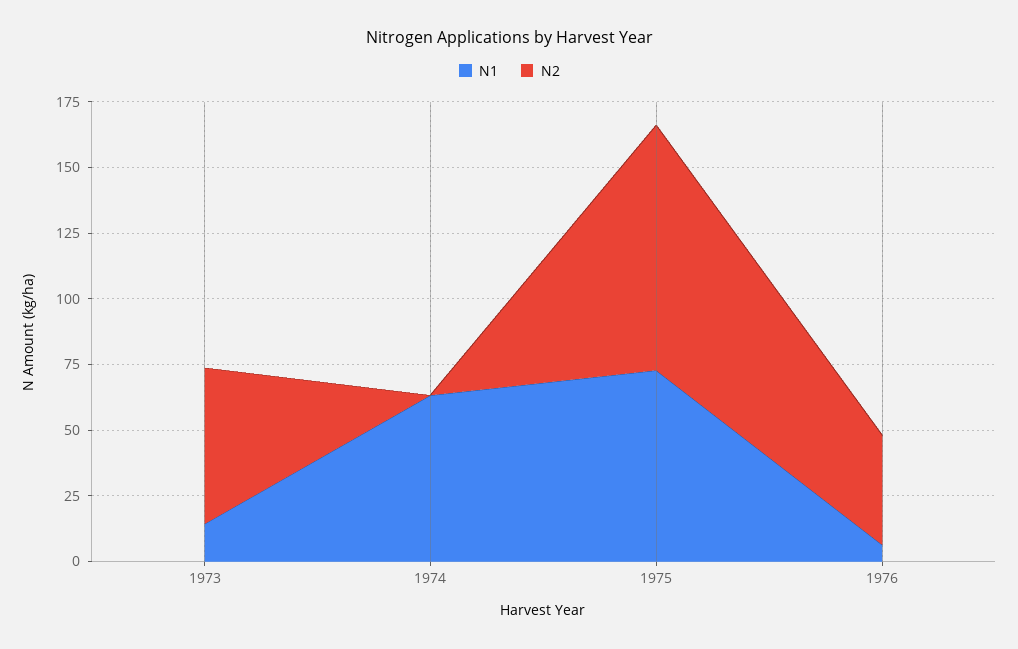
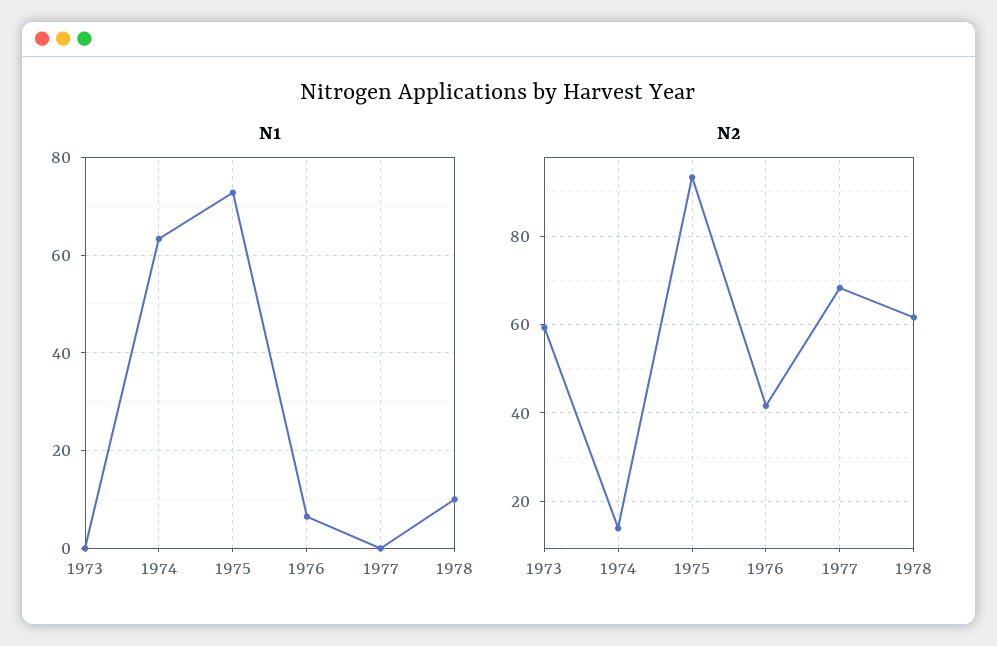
N1, 1973: 15 -> 0
N2, 1974: 0 -> 14
N1, 1977: none -> 0
N1, 1978: none -> 10
N2, 1977: none -> 68
N2, 1978: none -> 62

